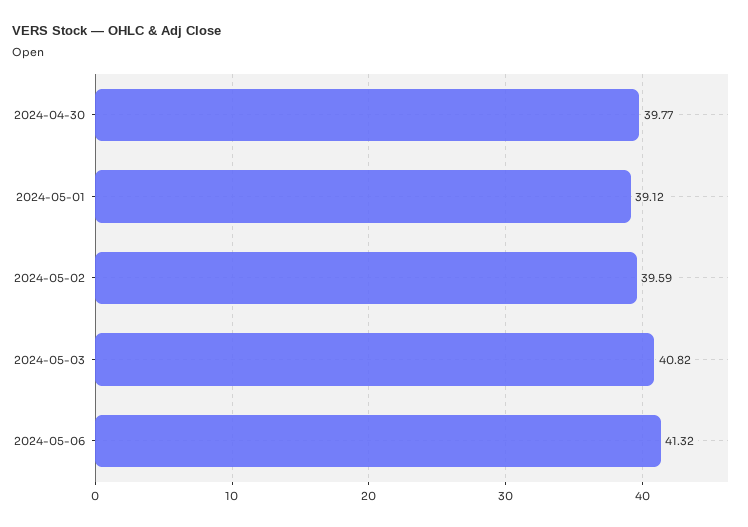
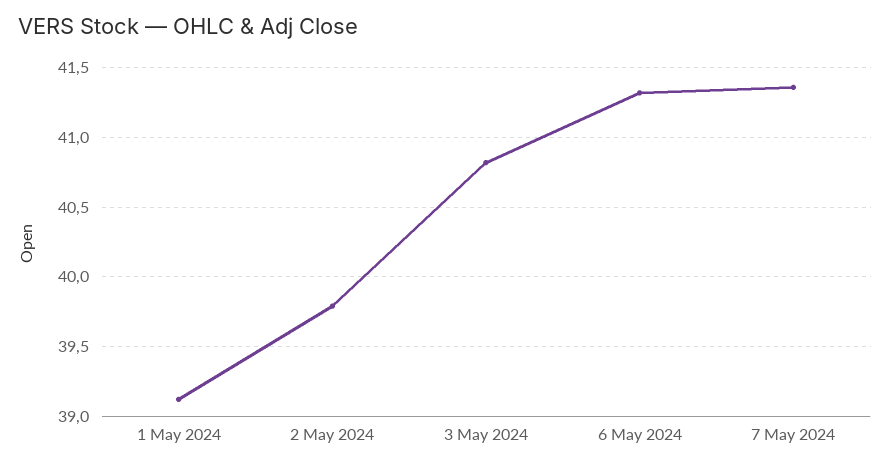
2024-04-30: 39.77 -> none
2024-05-02: 39.59 -> 39.8
7 May 2024: none -> 41.35

